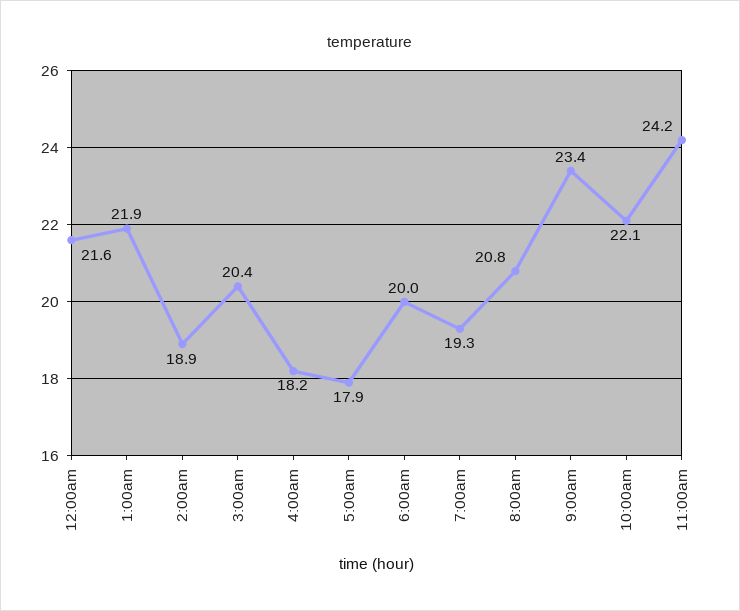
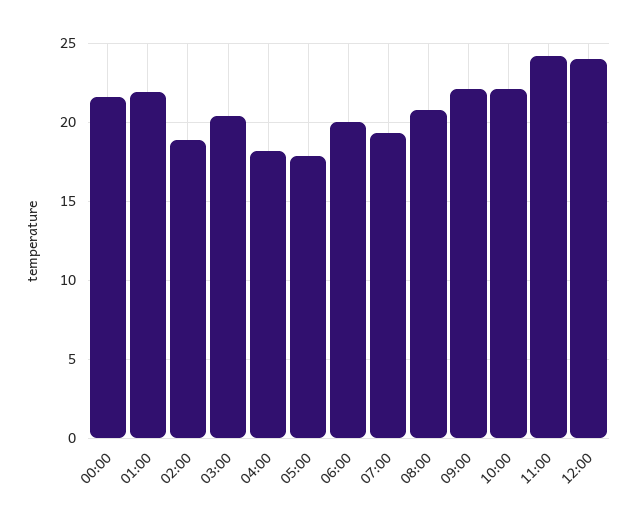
9:00am: 23.4 -> 22
12:00: none -> 24

